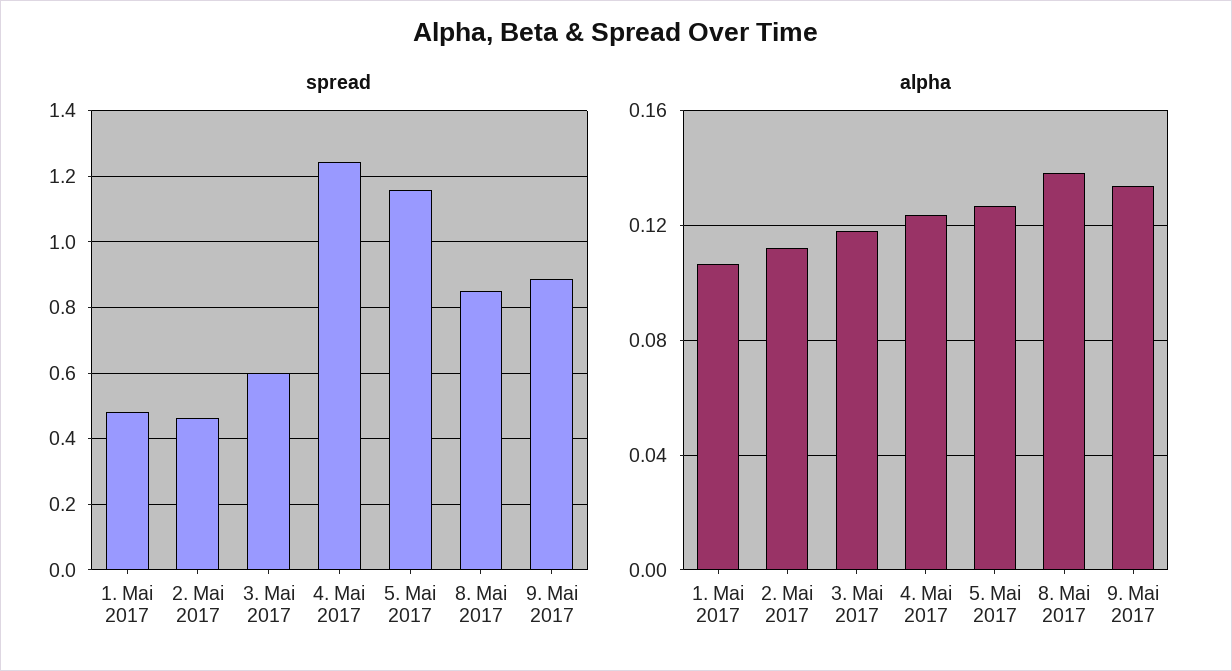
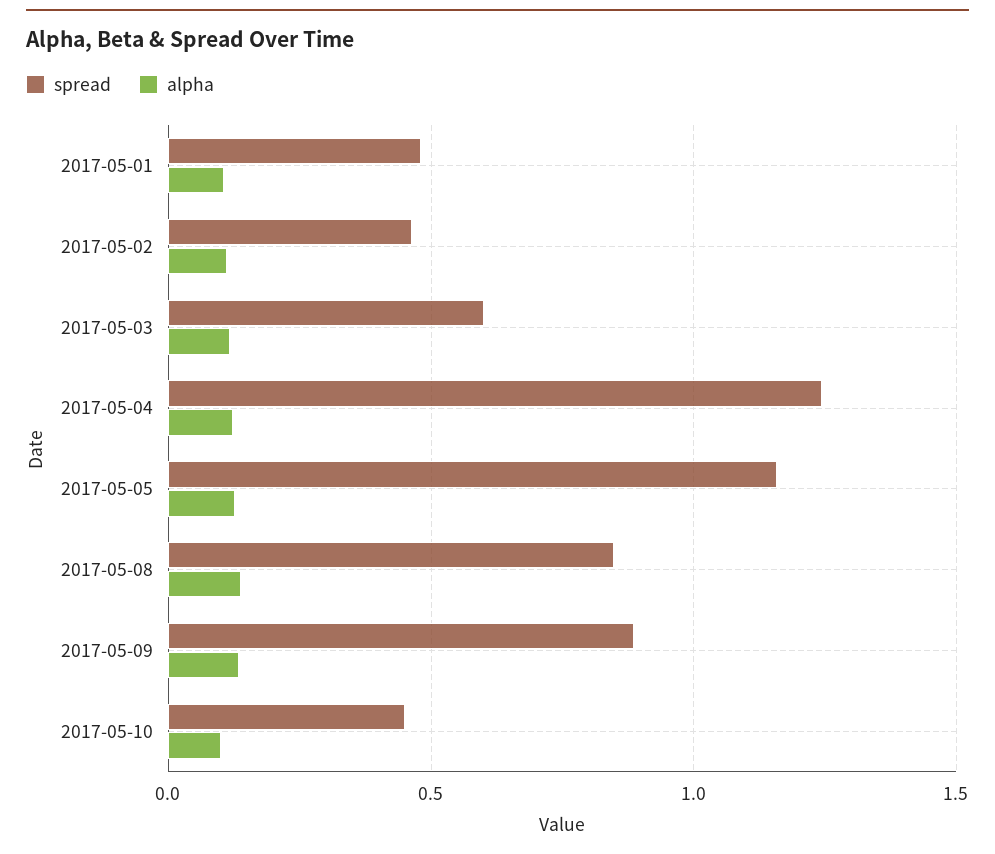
spread, 2017-05-10: none -> 0.45
alpha, 2017-05-10: none -> 0.1

